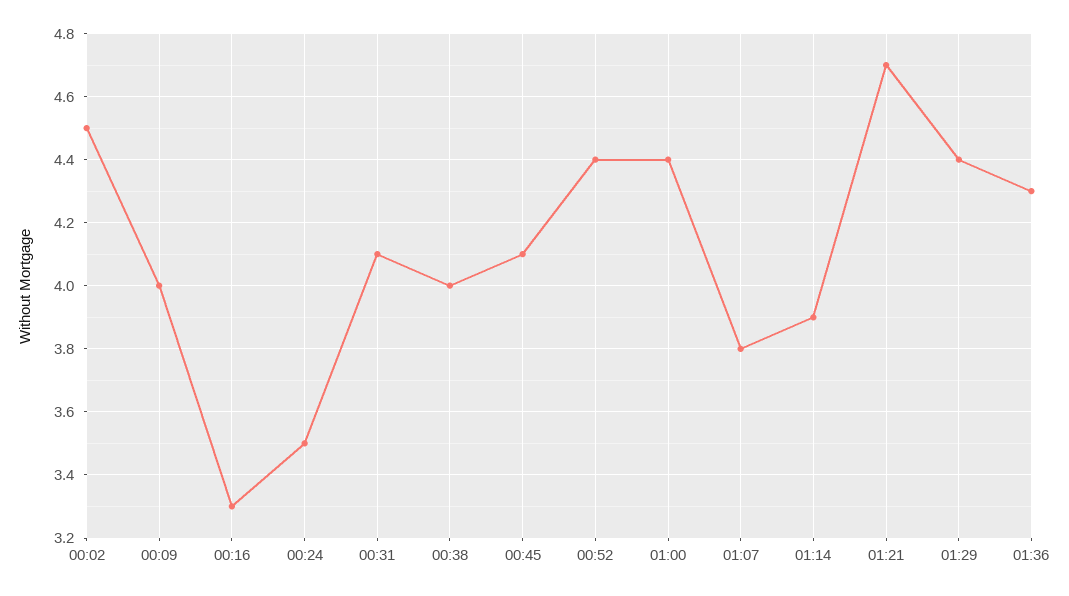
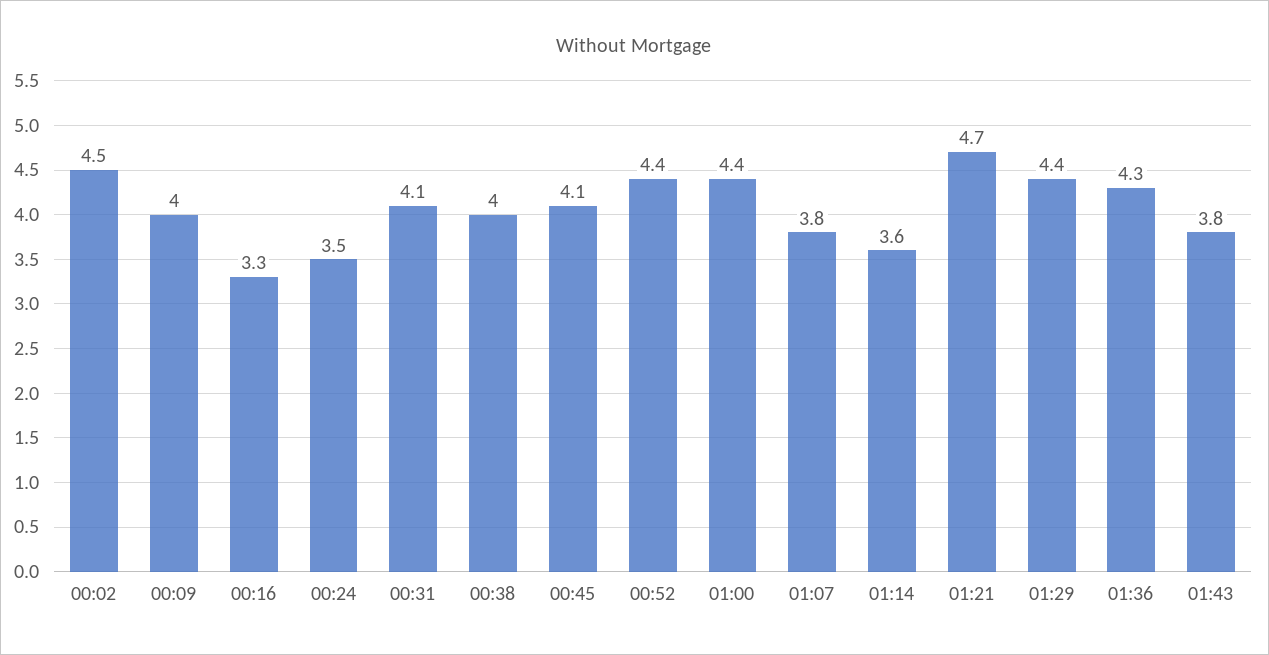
01:14: 3.9 -> 3.6
01:43: none -> 3.8

